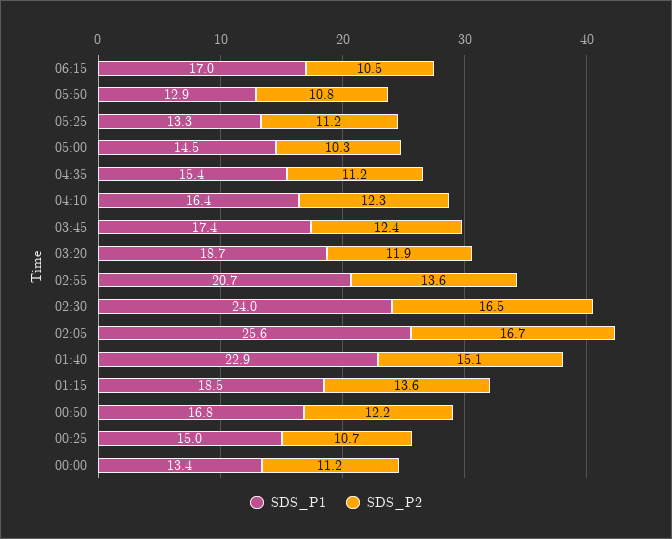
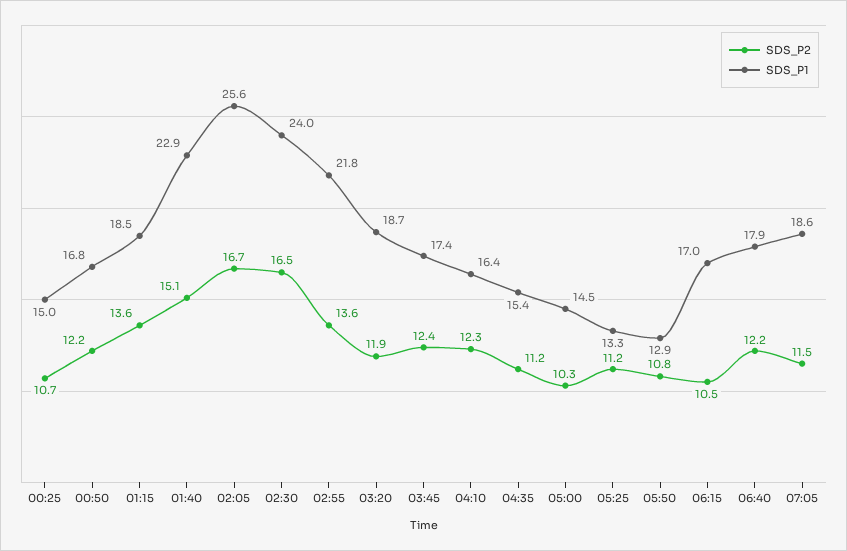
SDS_P1, 02:55: 20.7 -> 21.8
SDS_P1, 00:00: 13.4 -> none
SDS_P2, 00:00: 11.2 -> none
SDS_P2, 06:40: none -> 12.2
SDS_P1, 06:40: none -> 17.9
SDS_P2, 07:05: none -> 11.5
SDS_P1, 07:05: none -> 18.6

